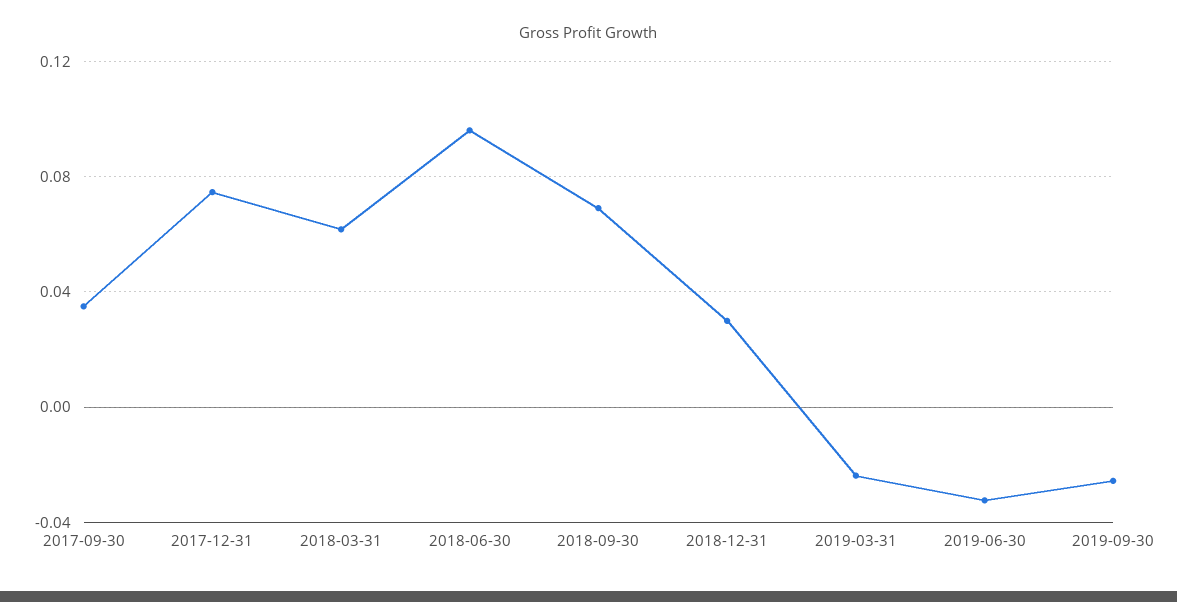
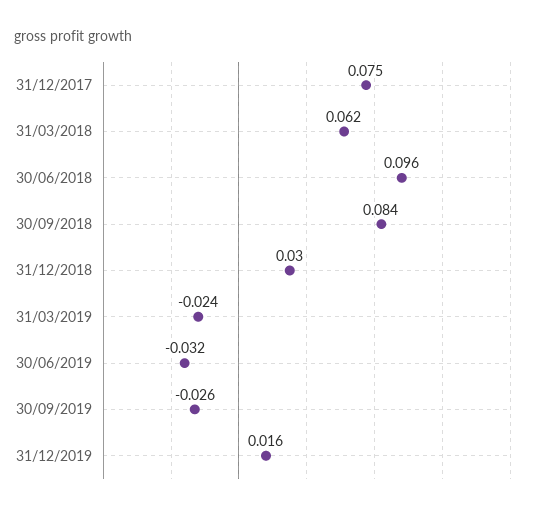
2017-09-30: 0.035 -> none
2018-09-30: 0.07 -> 0.084
31/12/2019: none -> 0.016

